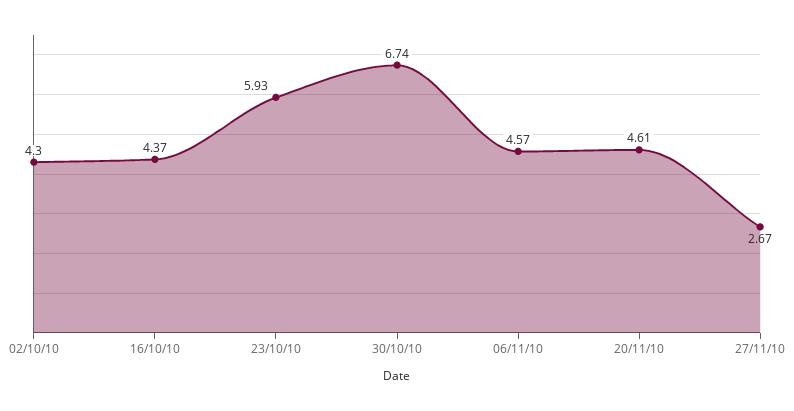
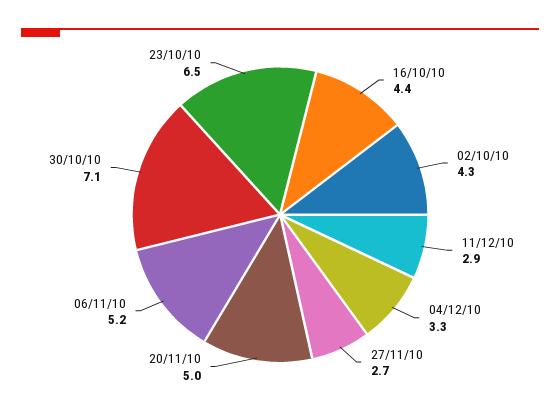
23/10/10: 5.93 -> 6.5
30/10/10: 6.74 -> 7.1
06/11/10: 4.57 -> 5.2
20/11/10: 4.61 -> 5
11/12/10: none -> 2.9
04/12/10: none -> 3.3

